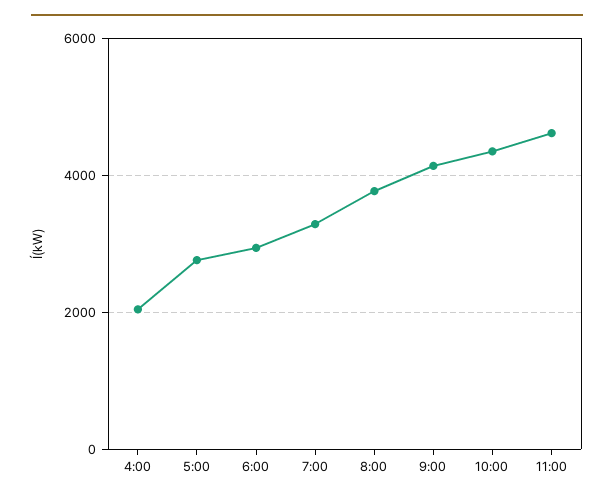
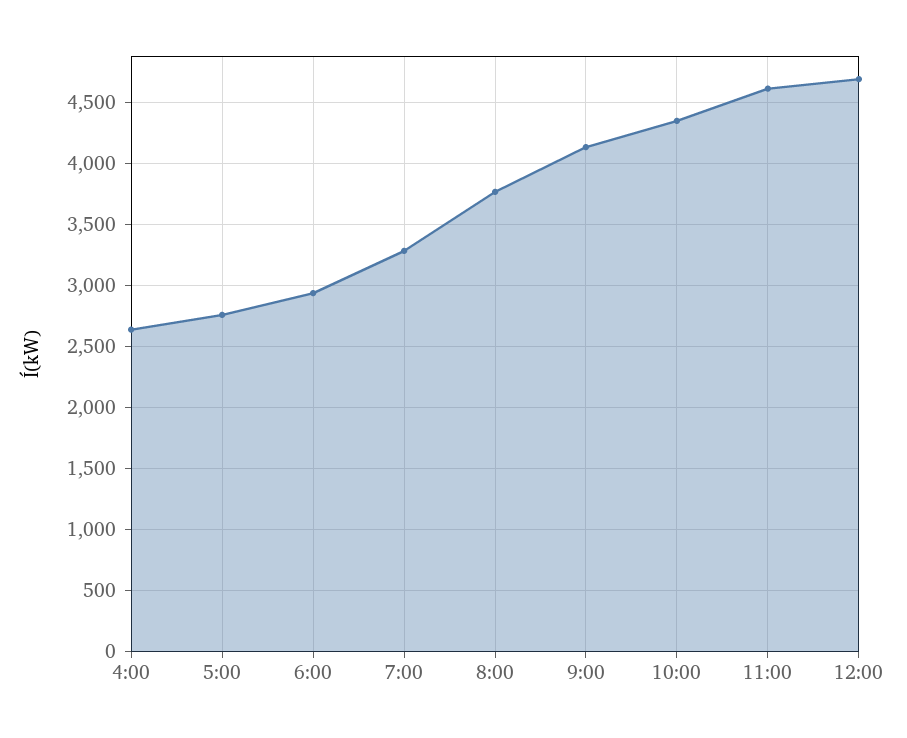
4:00: 2000 -> 2650
12:00: none -> 4700

